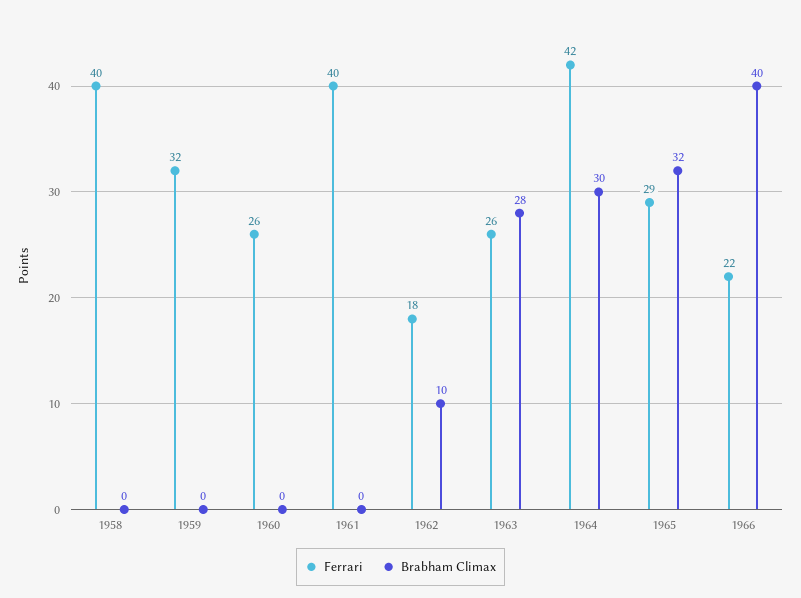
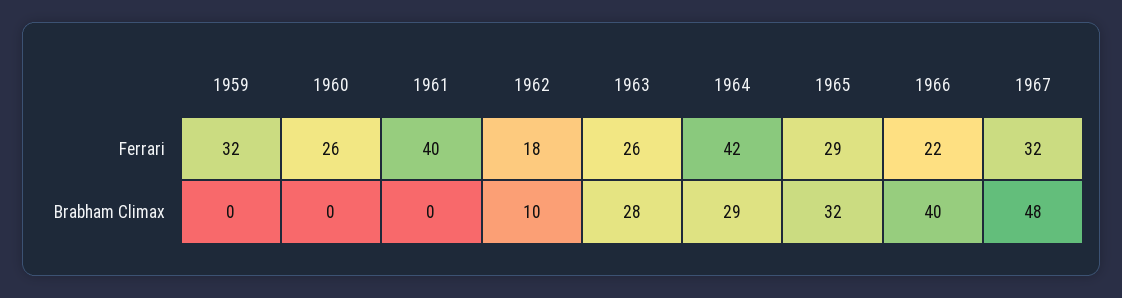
Ferrari, 1958: 40 -> none
Brabham Climax, 1958: 0 -> none
Brabham Climax, 1964: 30 -> 29
Ferrari, 1967: none -> 32
Brabham Climax, 1967: none -> 48

